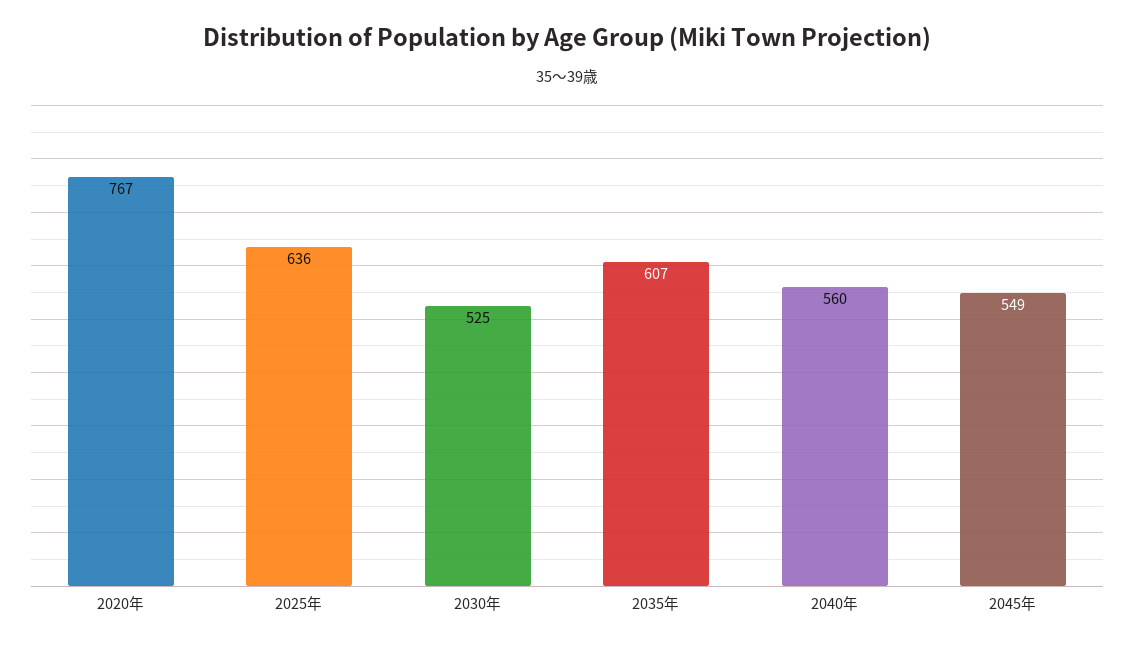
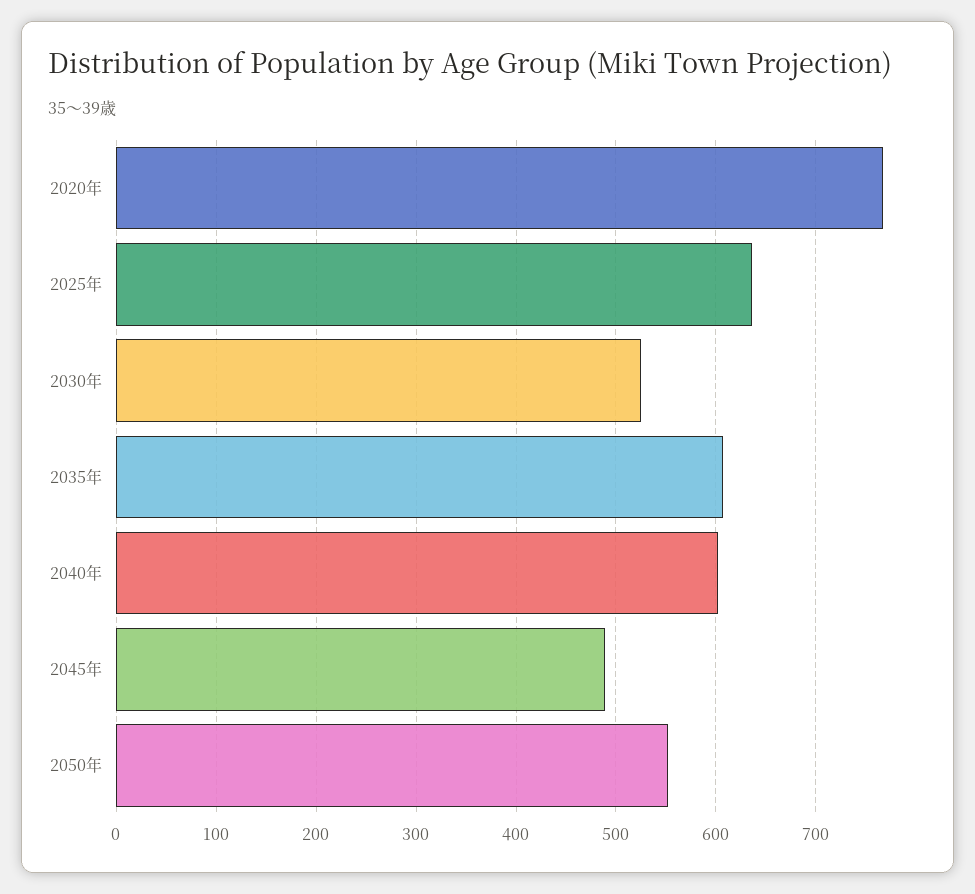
2040年: 560 -> 600
2045年: 549 -> 490
2050年: none -> 550

